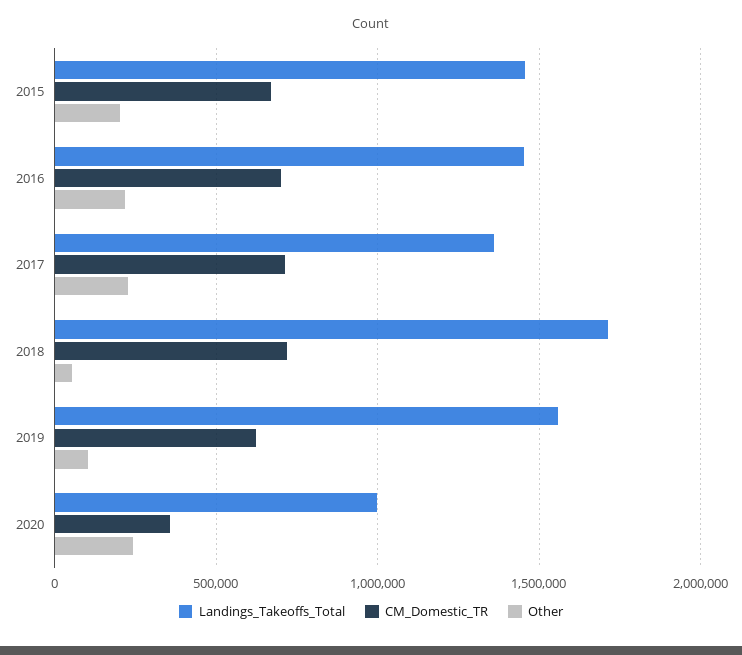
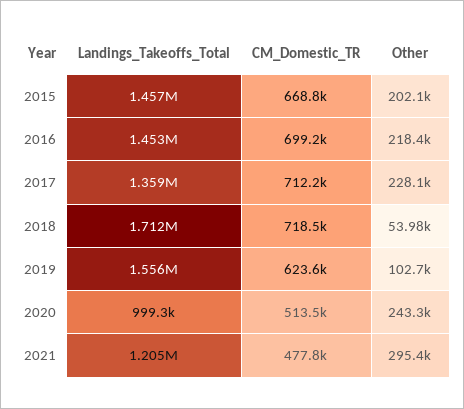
CM_Domestic_TR, 2020: 350000 -> 513500
Landings_Takeoffs_Total, 2021: none -> 1205000
CM_Domestic_TR, 2021: none -> 477800
Other, 2021: none -> 295400

